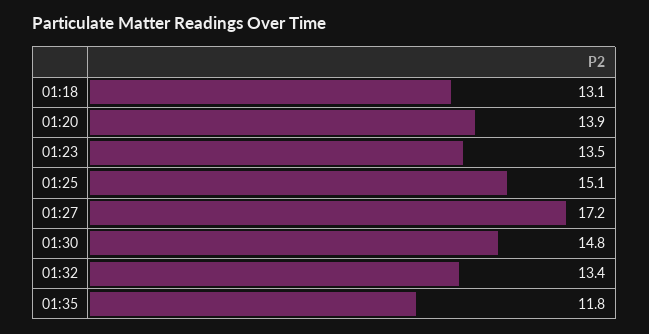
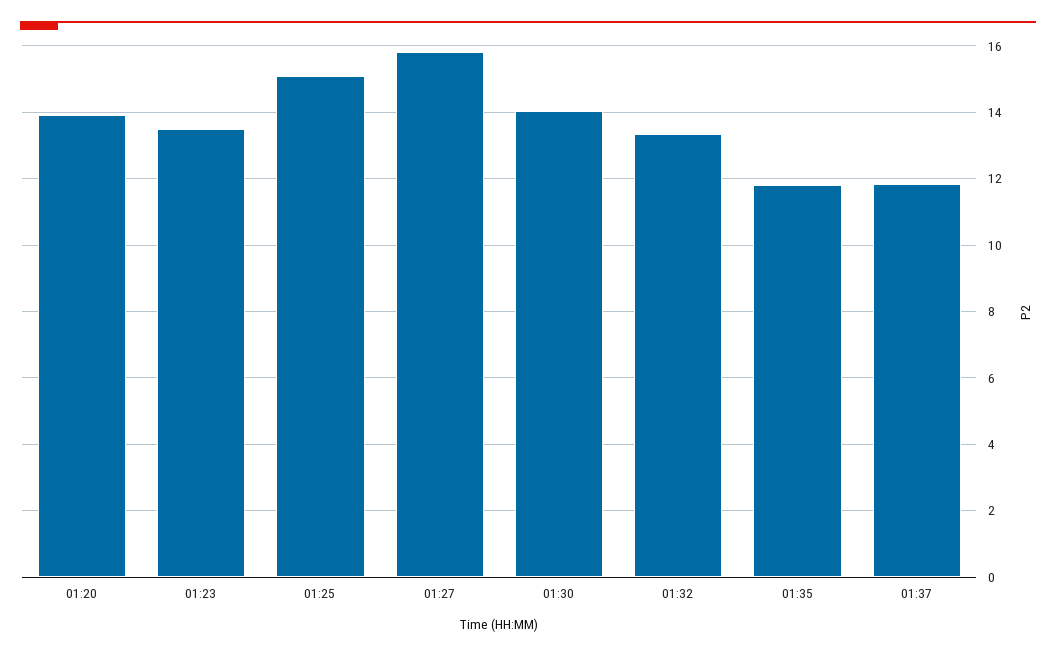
01:18: 13.1 -> none
01:27: 17.2 -> 15.8
01:30: 14.8 -> 14
01:37: none -> 11.8

